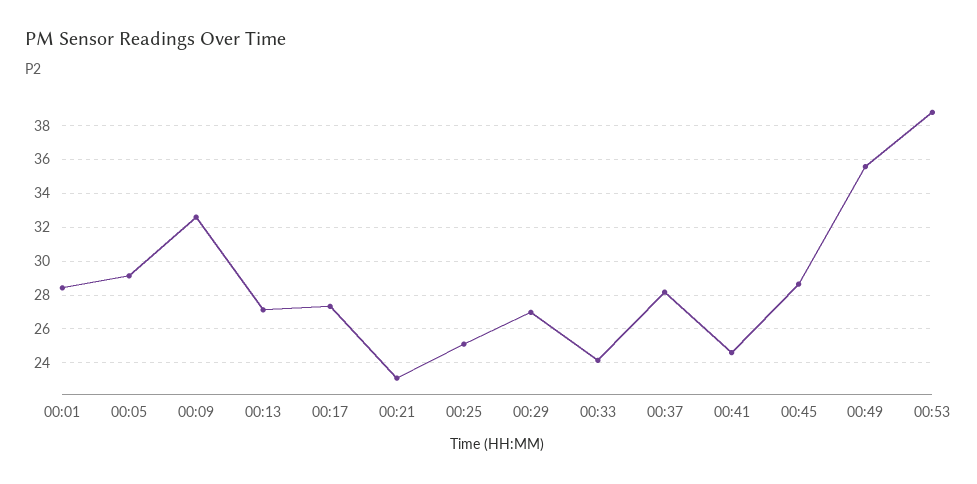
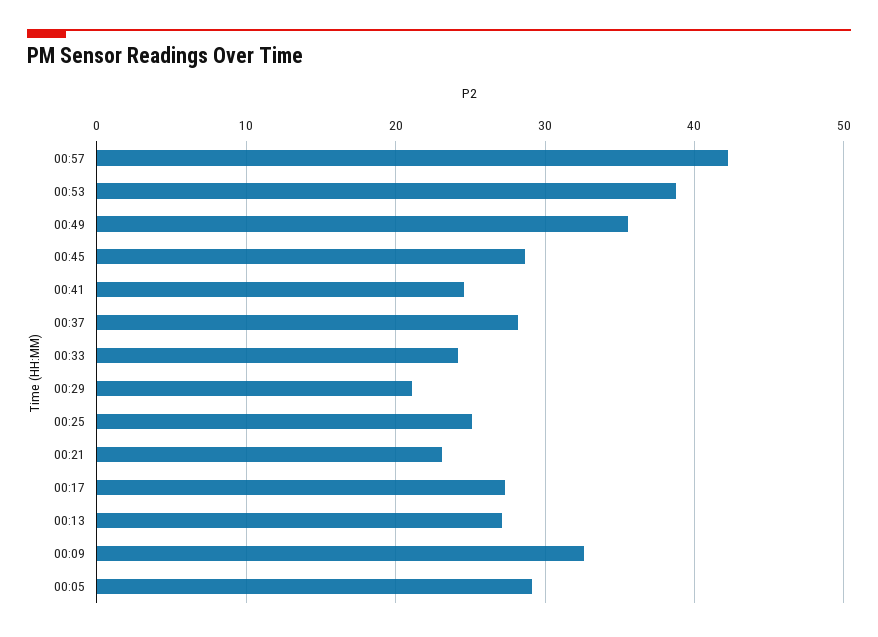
00:01: 28.5 -> none
00:29: 27 -> 21
00:57: none -> 42

